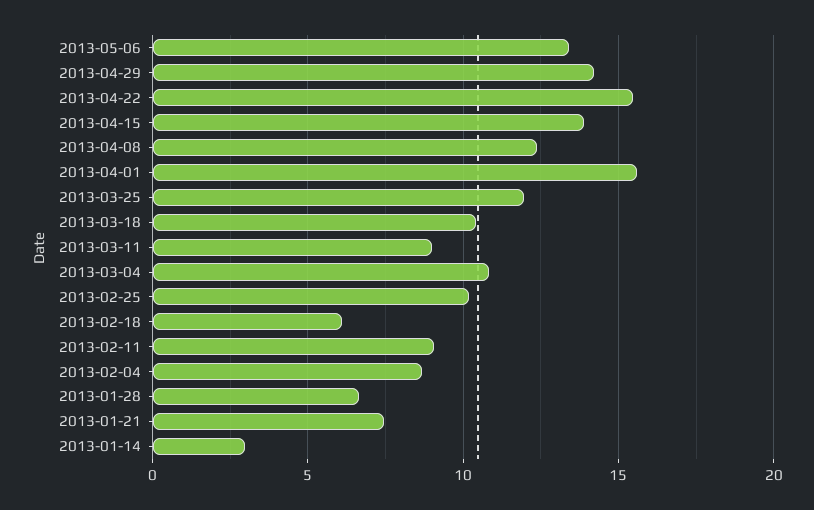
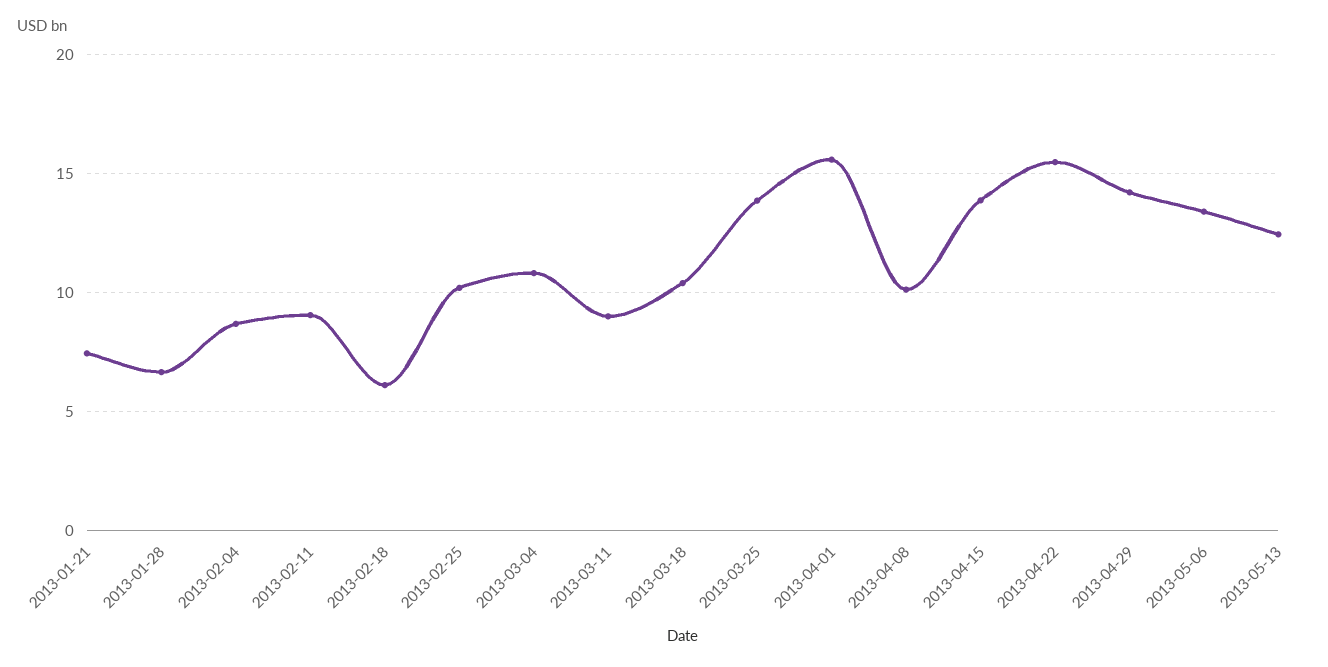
2013-04-08: 12.5 -> 10
2013-03-25: 12 -> 14
2013-01-14: 3 -> none
2013-05-13: none -> 12.5

